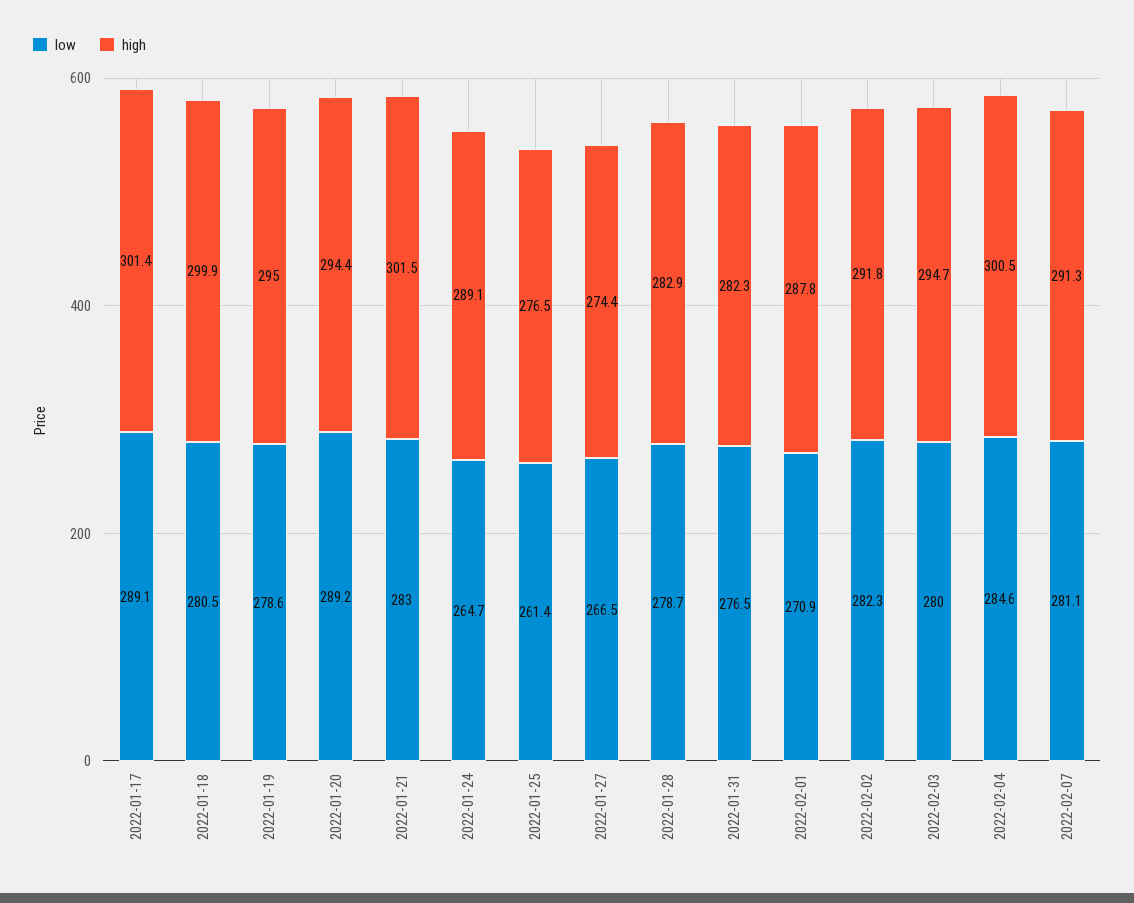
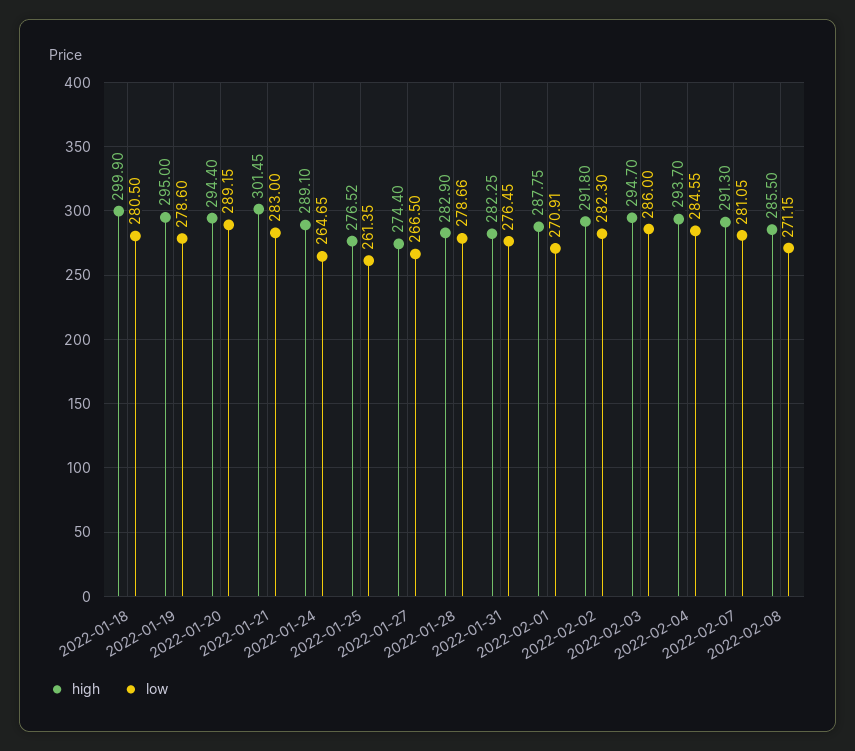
low, 2022-01-17: 289.1 -> none
high, 2022-01-17: 301.4 -> none
low, 2022-02-03: 280 -> 286
high, 2022-02-04: 300.5 -> 293.7
high, 2022-02-08: none -> 285.5
low, 2022-02-08: none -> 271.15

